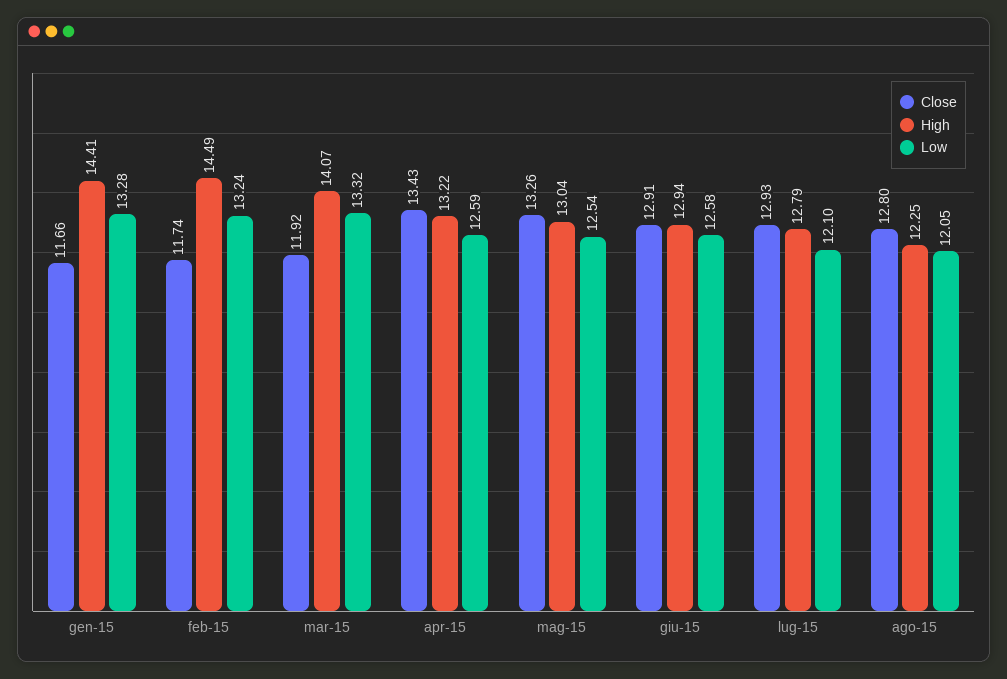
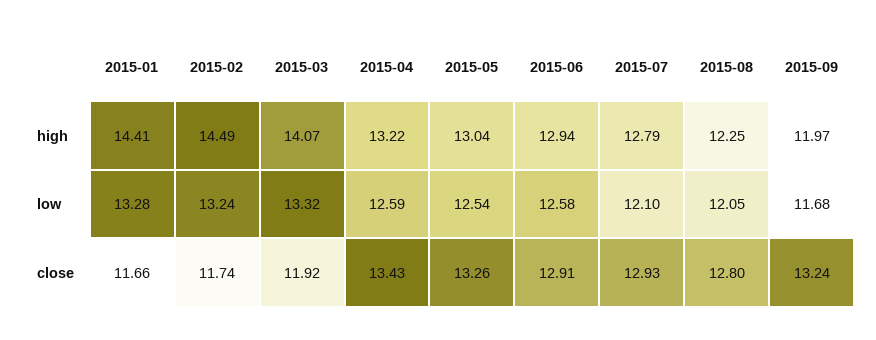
High, 2015-09: none -> 11.97
Low, 2015-09: none -> 11.68
Close, 2015-09: none -> 13.24

